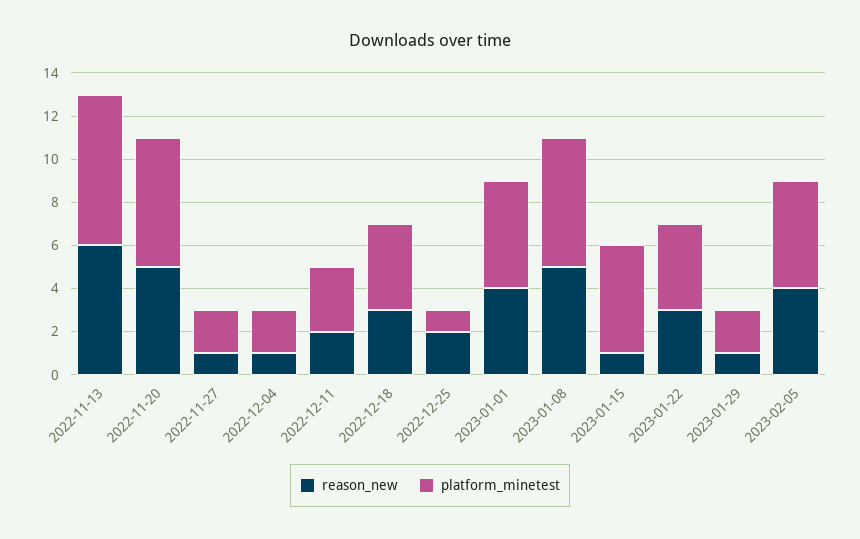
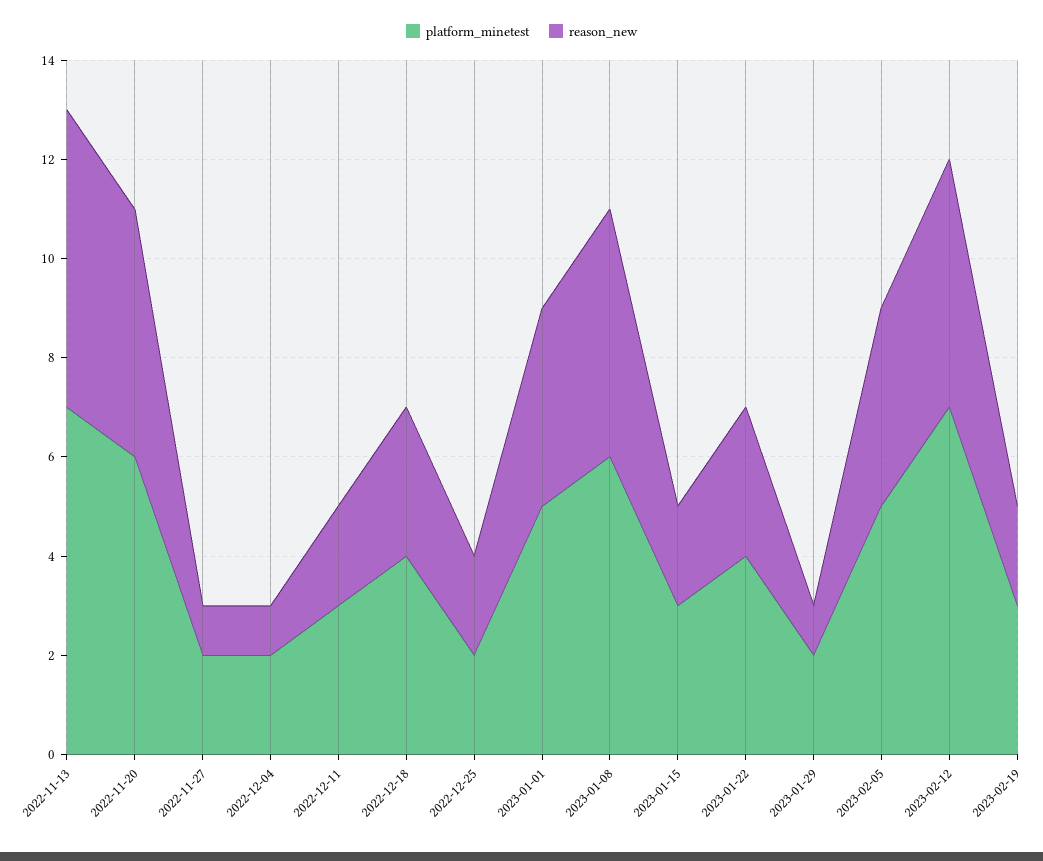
platform_minetest, 2022-12-25: 1 -> 2
reason_new, 2023-01-15: 1 -> 2
platform_minetest, 2023-01-15: 5 -> 3
platform_minetest, 2023-02-12: none -> 7
reason_new, 2023-02-12: none -> 5
platform_minetest, 2023-02-19: none -> 3
reason_new, 2023-02-19: none -> 2

